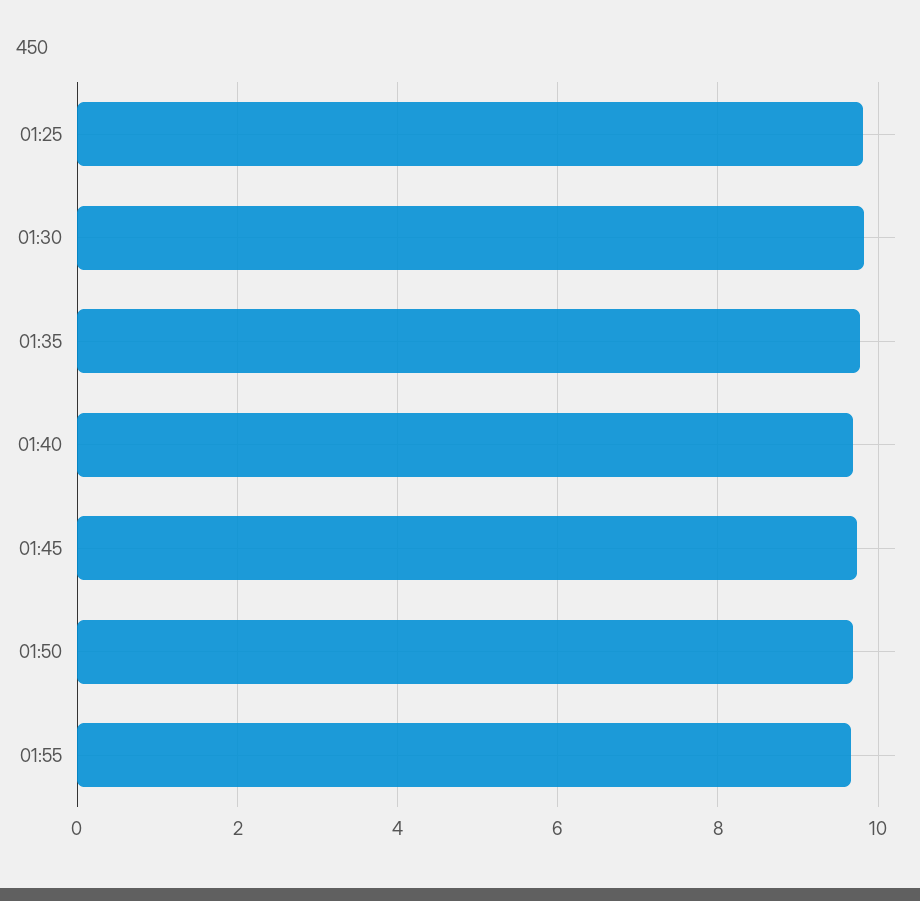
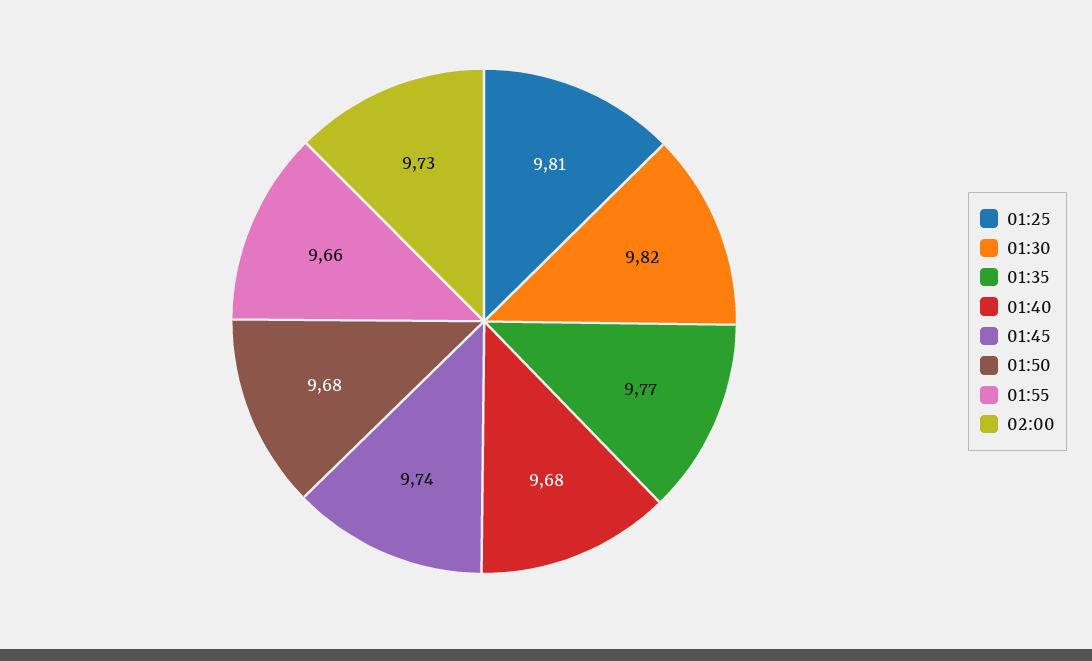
02:00: none -> 9.73

